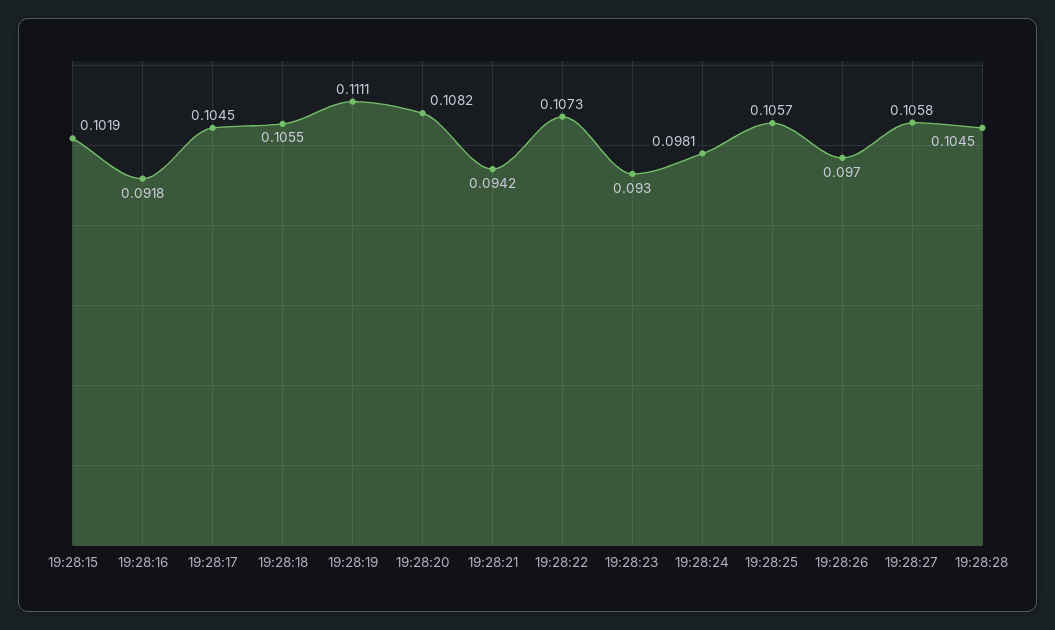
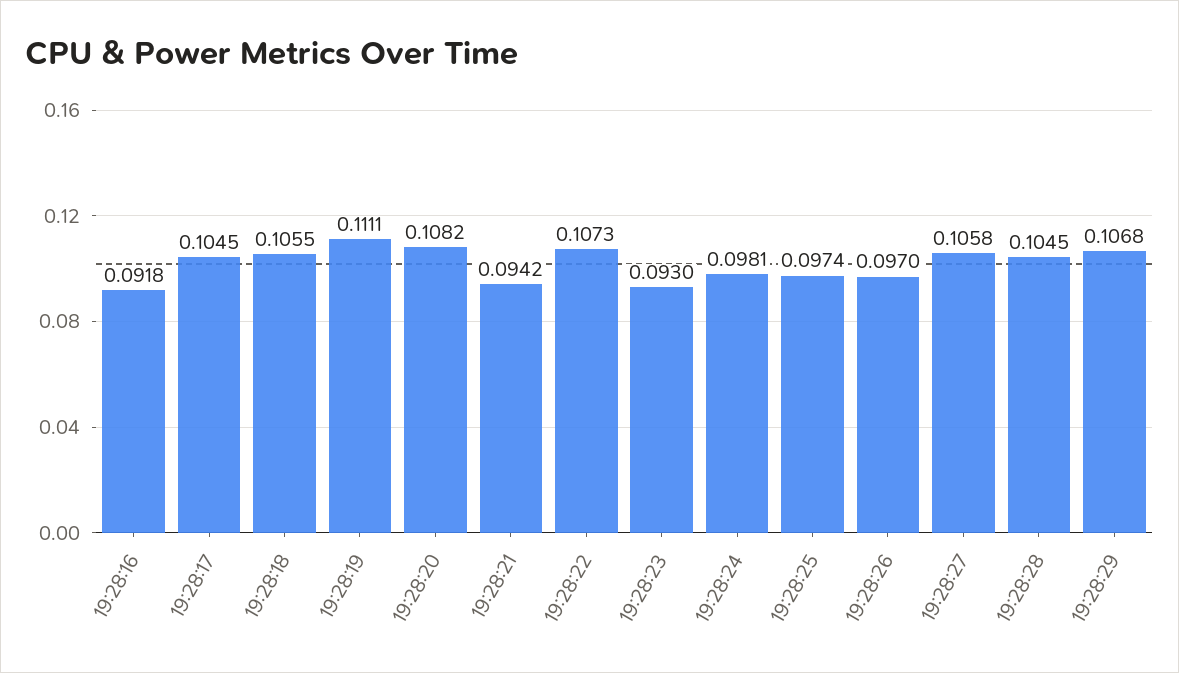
19:28:15: 0.1019 -> none
19:28:25: 0.1057 -> 0.0974
19:28:29: none -> 0.1068

